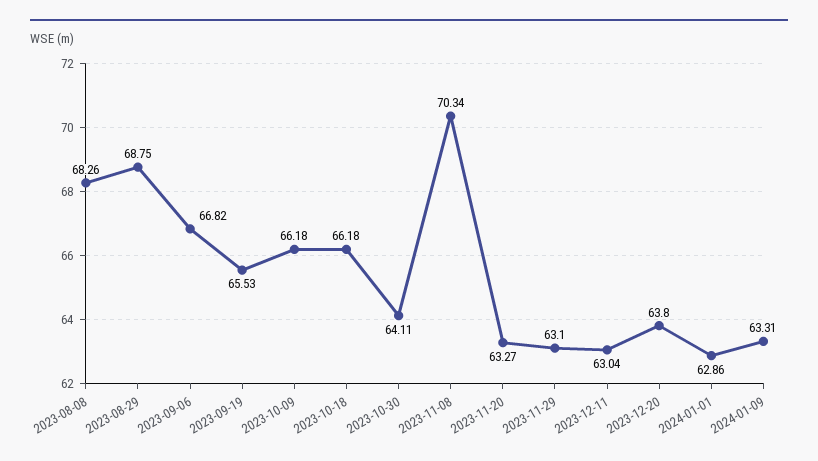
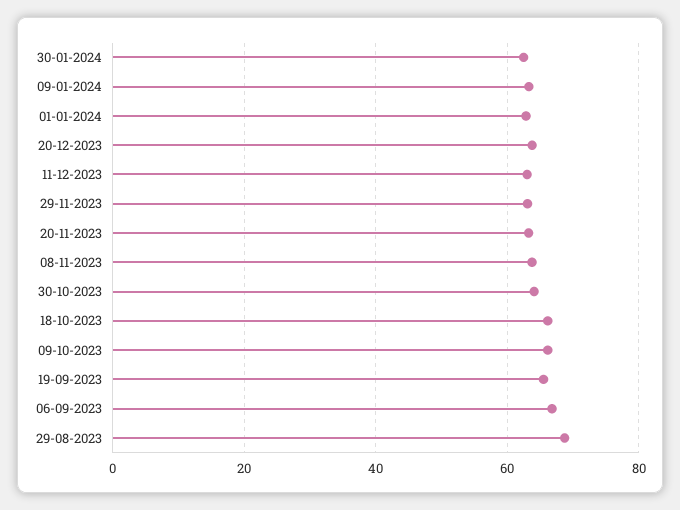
2023-08-08: 68.26 -> none
2023-11-08: 70.34 -> 64
30-01-2024: none -> 62

